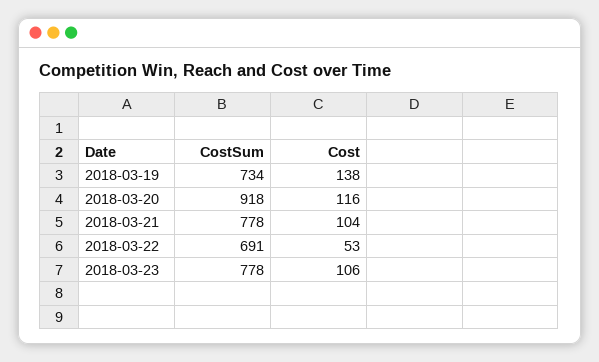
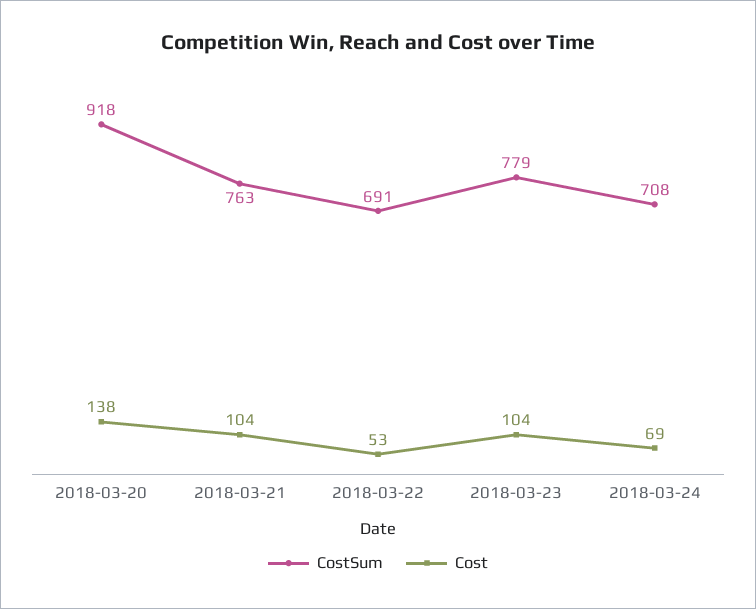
CostSum, 2018-03-19: 734 -> none
Cost, 2018-03-19: 138 -> none
Cost, 2018-03-20: 116 -> 138
CostSum, 2018-03-21: 778 -> 763
CostSum, 2018-03-23: 778 -> 779
Cost, 2018-03-23: 106 -> 104
CostSum, 2018-03-24: none -> 708
Cost, 2018-03-24: none -> 69

